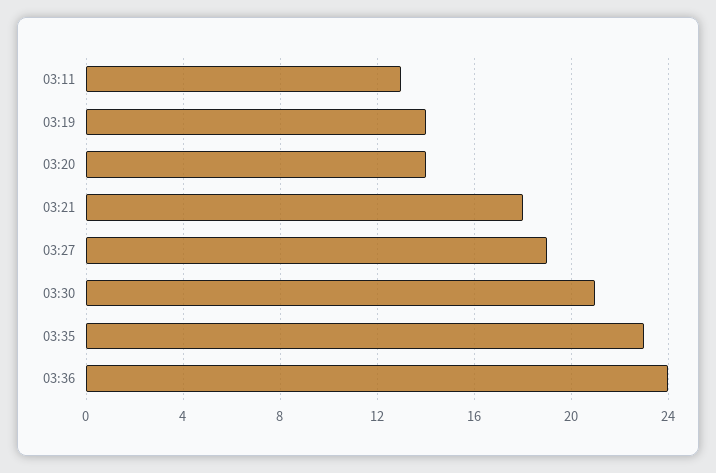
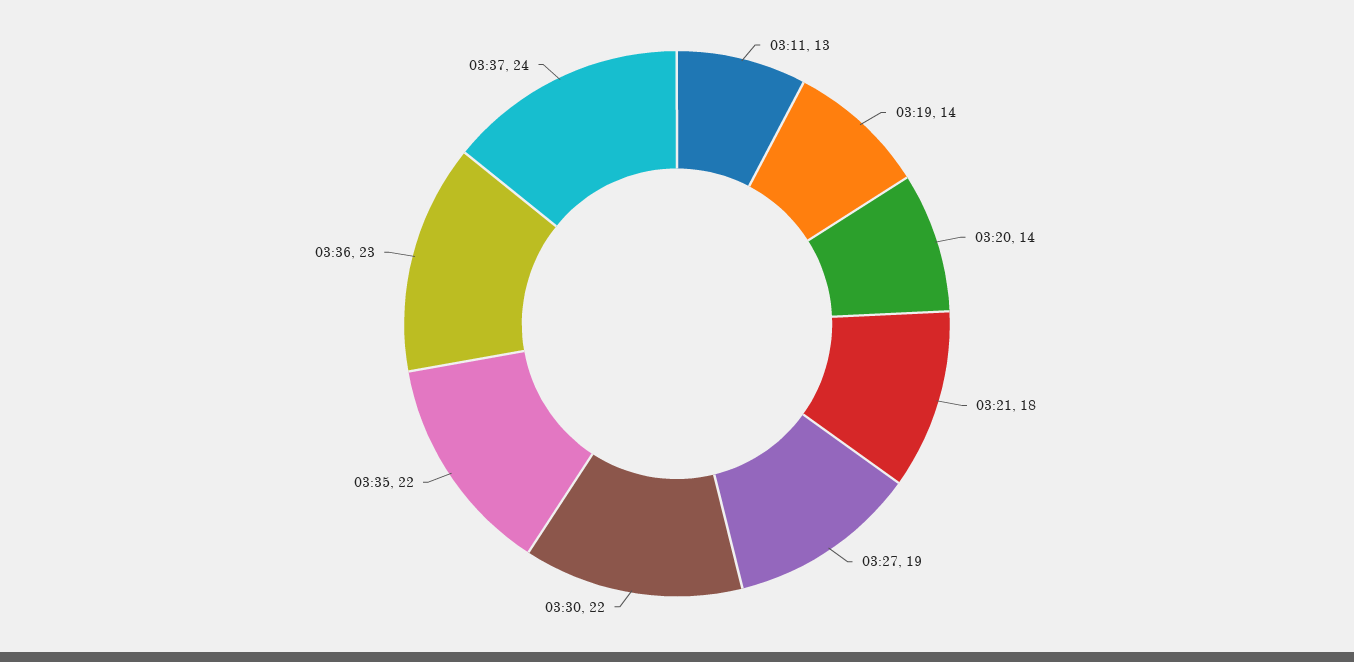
03:30: 21 -> 22
03:35: 23 -> 22
03:36: 24 -> 23
03:37: none -> 24

